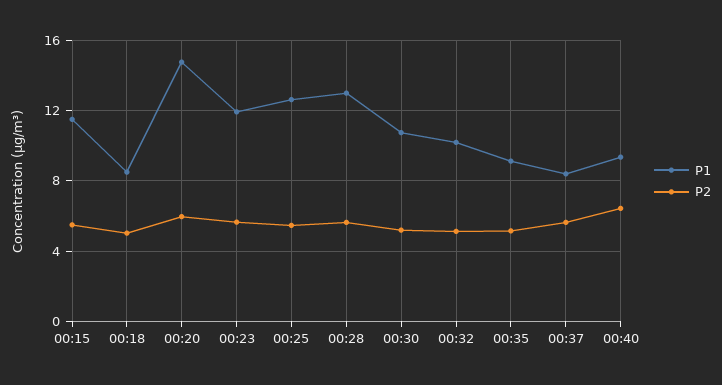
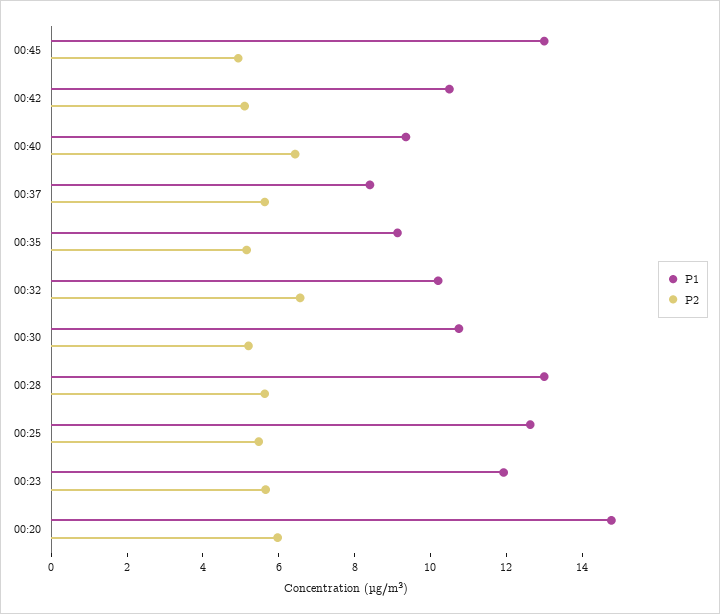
P1, 00:15: 11.5 -> none
P2, 00:15: 5.5 -> none
P1, 00:18: 8.5 -> none
P2, 00:18: 5 -> none
P2, 00:32: 5 -> 6.5
P1, 00:45: none -> 13
P2, 00:45: none -> 5
P1, 00:42: none -> 10.5
P2, 00:42: none -> 5

